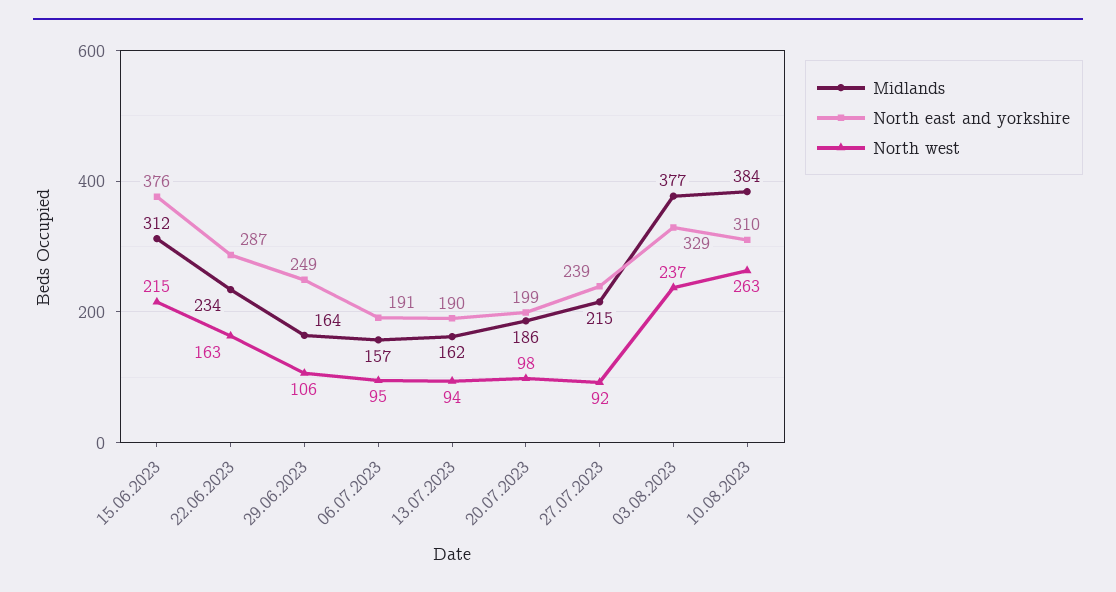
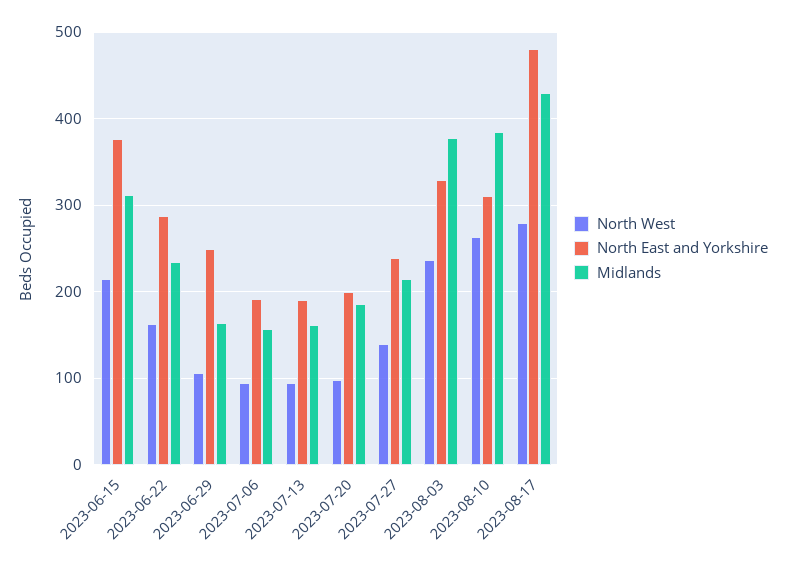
North west, 27.07.2023: 92 -> 140
North west, 2023-08-17: none -> 280
North east and yorkshire, 2023-08-17: none -> 480
Midlands, 2023-08-17: none -> 430

